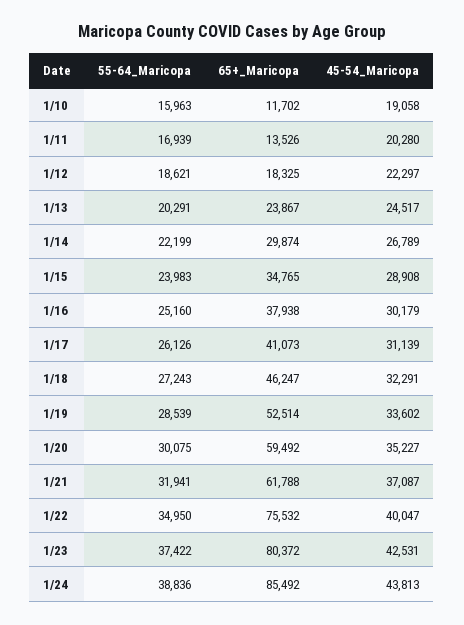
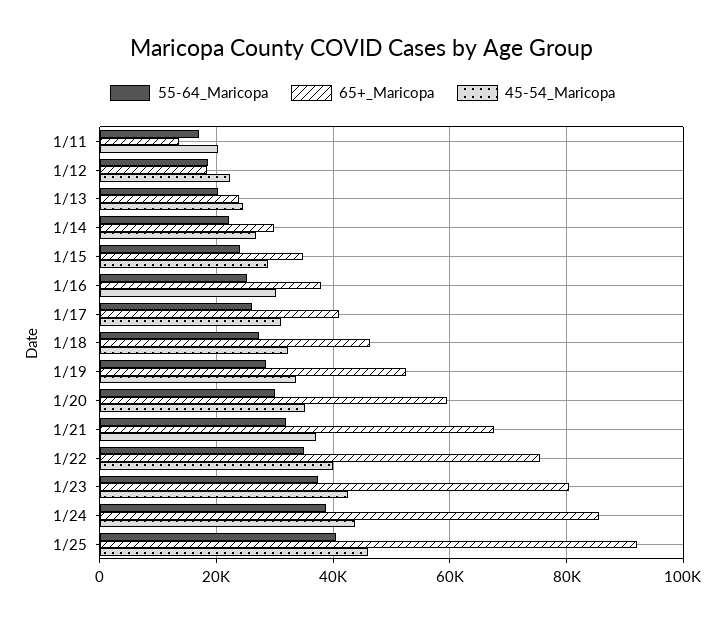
55-64_Maricopa, 1/10: 15963 -> none
65+_Maricopa, 1/10: 11702 -> none
45-54_Maricopa, 1/10: 19058 -> none
65+_Maricopa, 1/21: 61788 -> 68000
55-64_Maricopa, 1/25: none -> 40000
65+_Maricopa, 1/25: none -> 92000
45-54_Maricopa, 1/25: none -> 46000

